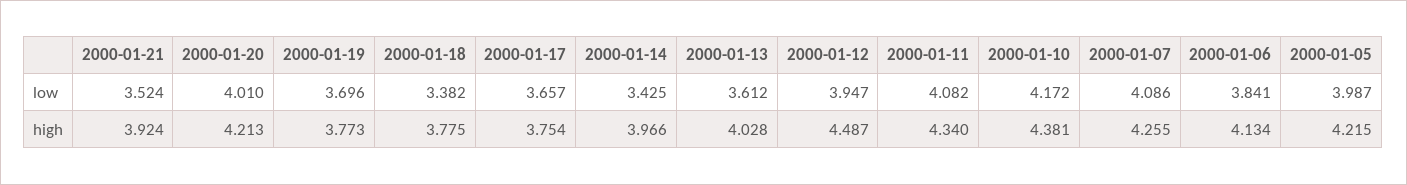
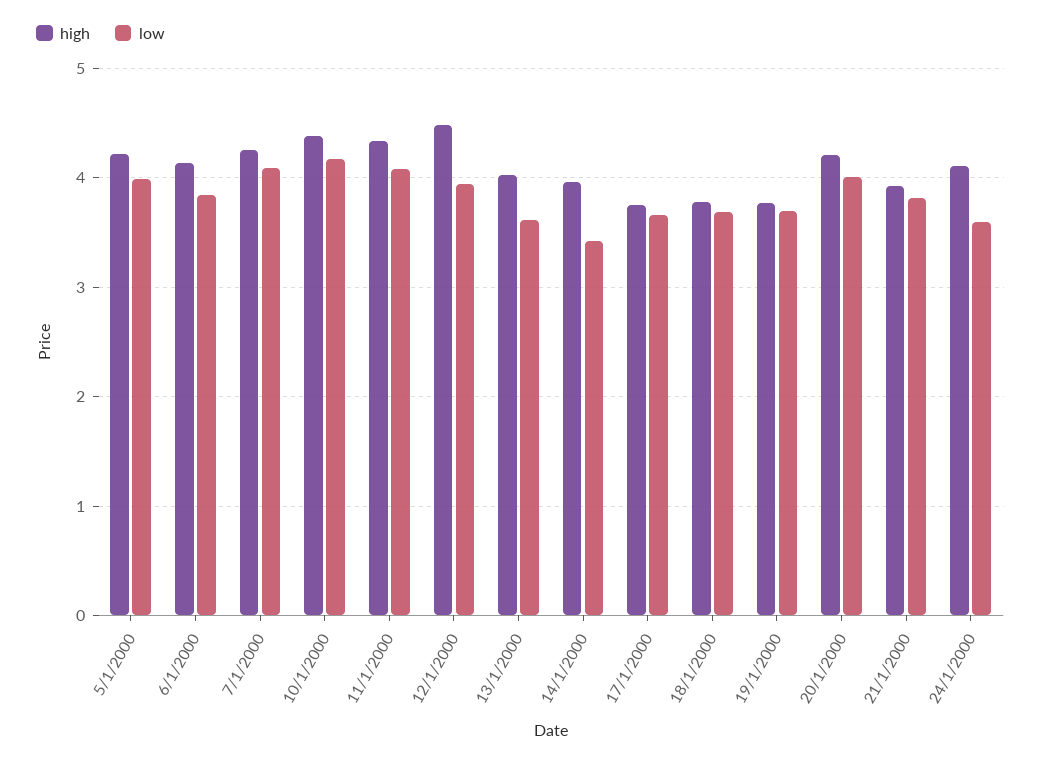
low, 2000-01-21: 3.524 -> 3.8
low, 2000-01-18: 3.382 -> 3.7
high, 24/1/2000: none -> 4.1
low, 24/1/2000: none -> 3.6

